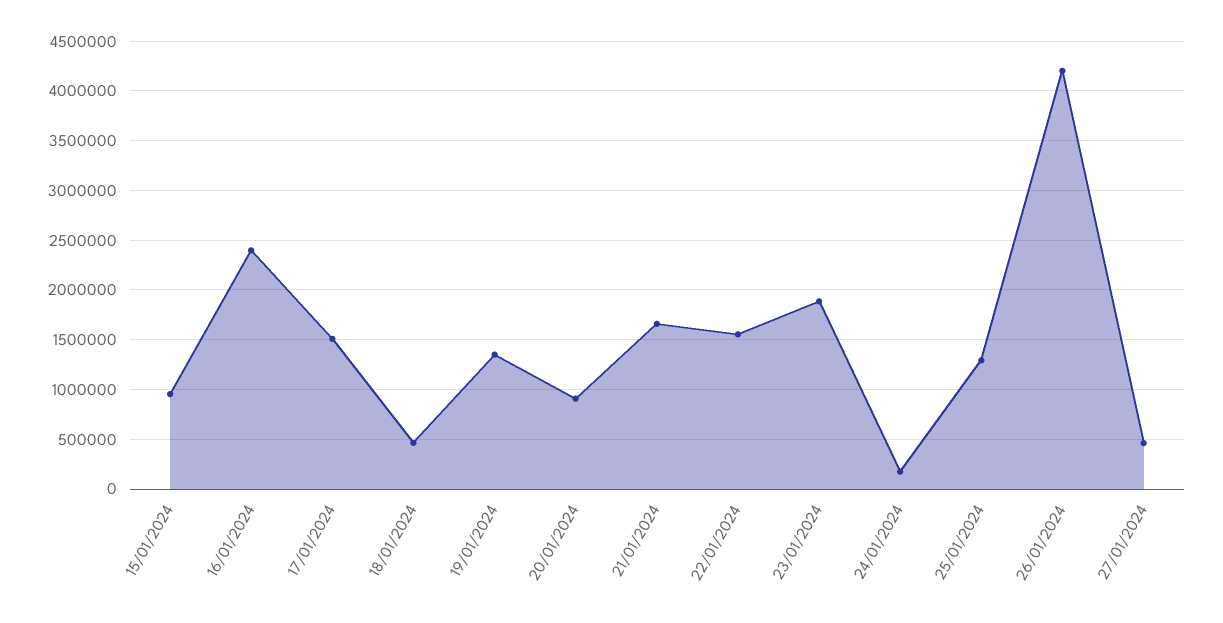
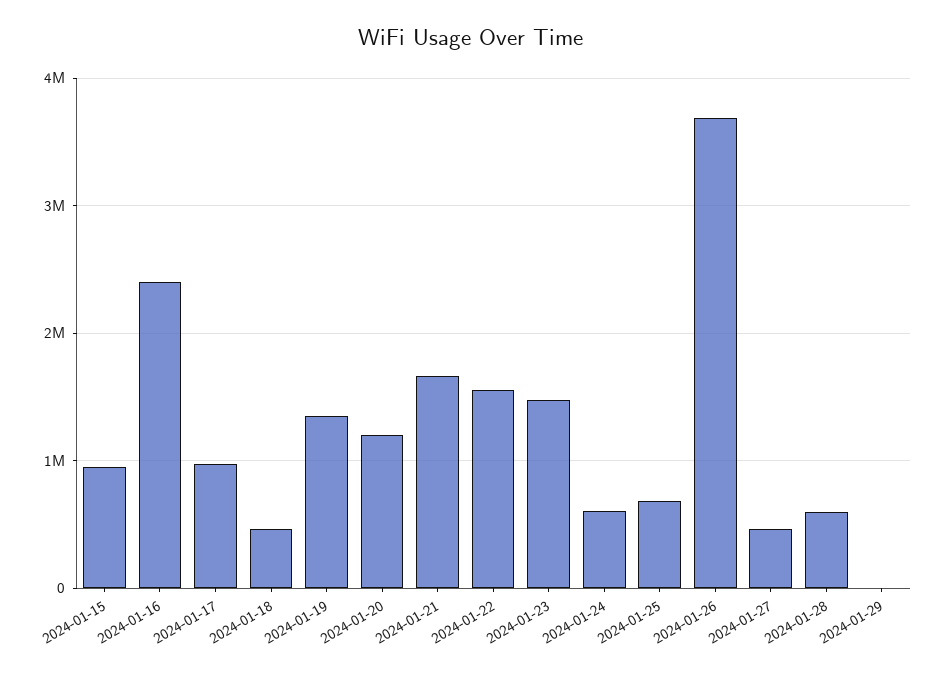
17/01/2024: 1500000 -> 1000000
20/01/2024: 900000 -> 1200000
23/01/2024: 1900000 -> 1500000
24/01/2024: 200000 -> 600000
25/01/2024: 1300000 -> 700000
26/01/2024: 4200000 -> 3700000
2024-01-28: none -> 600000
2024-01-29: none -> 0

